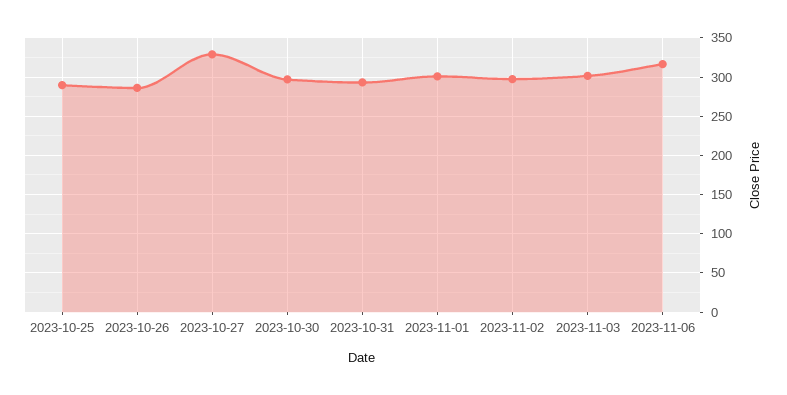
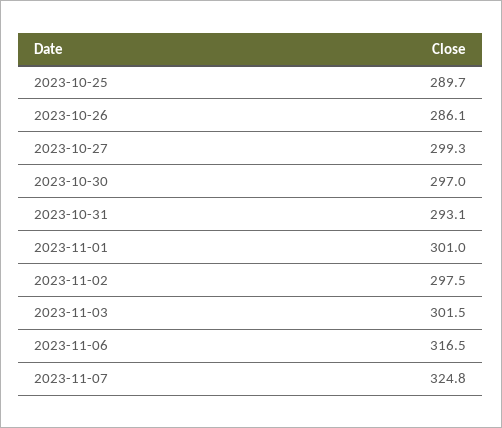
2023-10-27: 330 -> 299.3
2023-11-07: none -> 324.8

